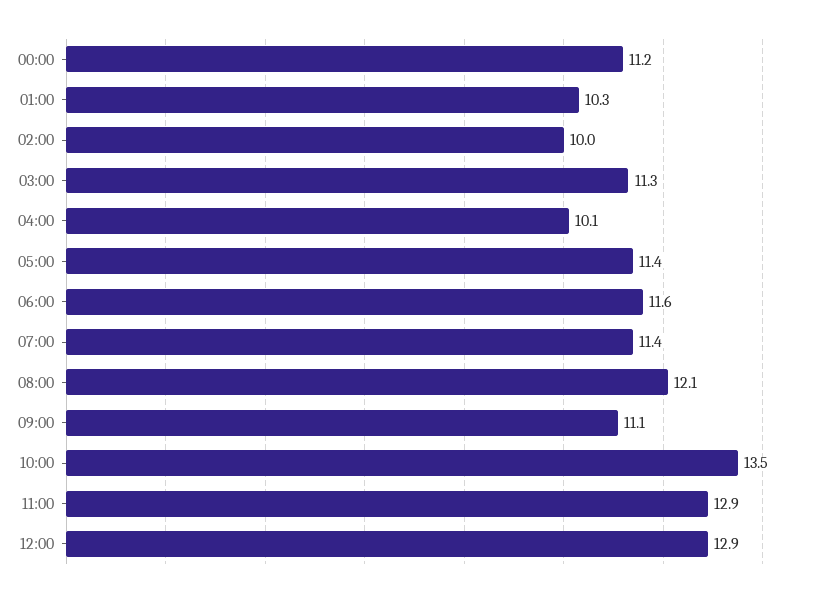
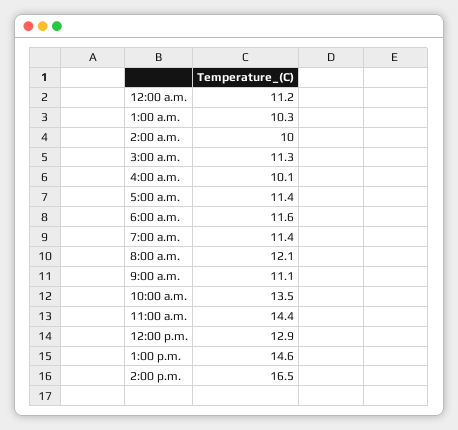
11:00: 12.9 -> 14.4
1:00 p.m.: none -> 14.6
2:00 p.m.: none -> 16.5

